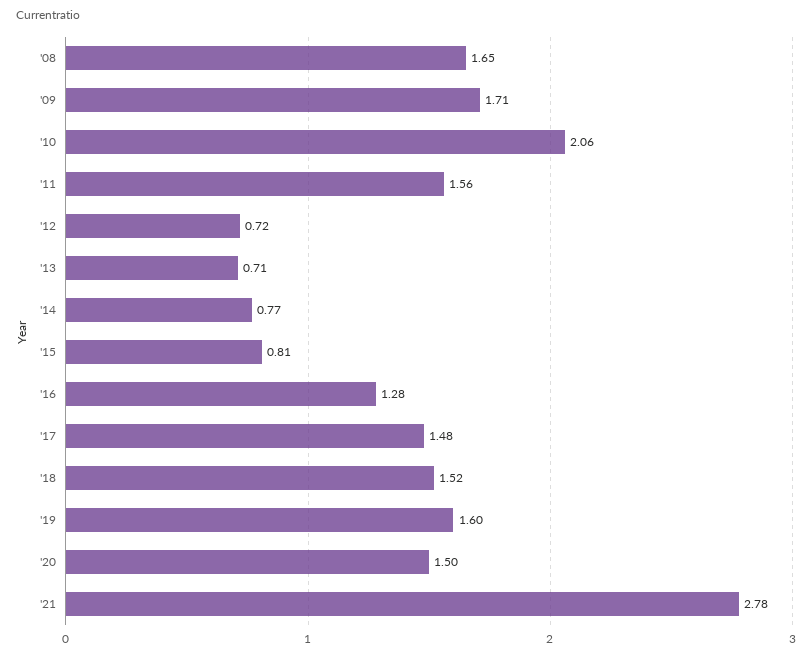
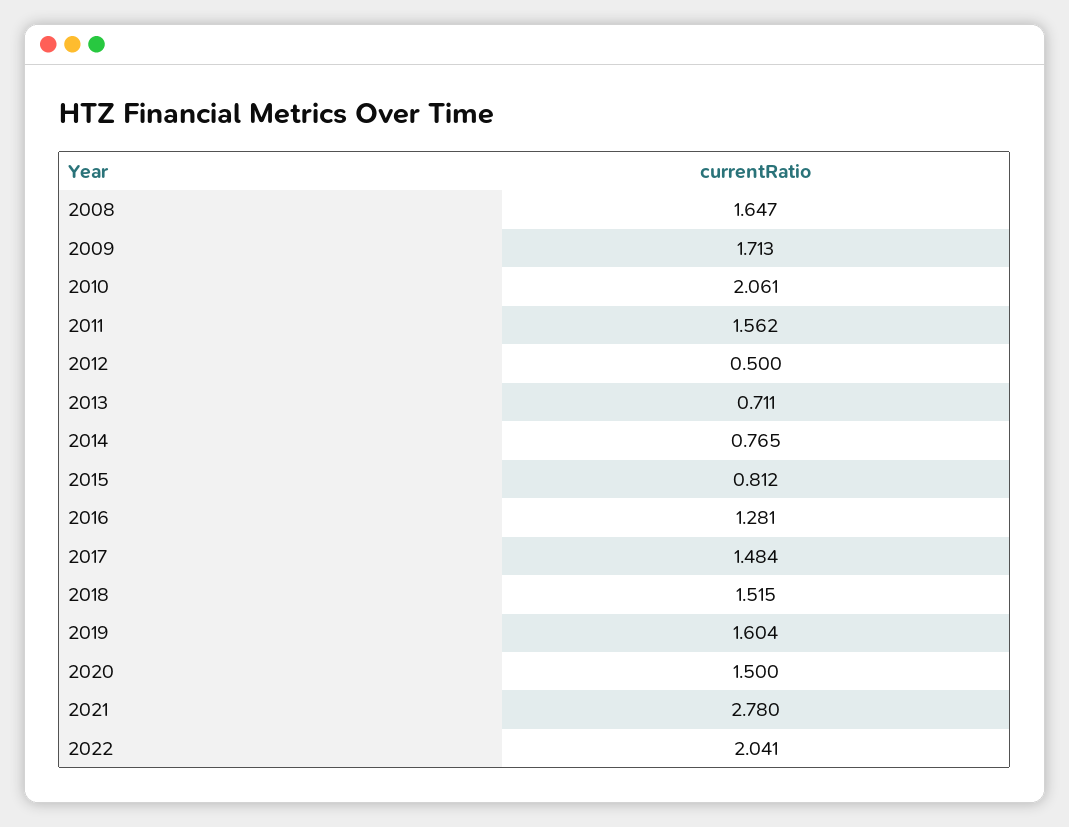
'12: 0.72 -> 0.5
2022: none -> 2.041

